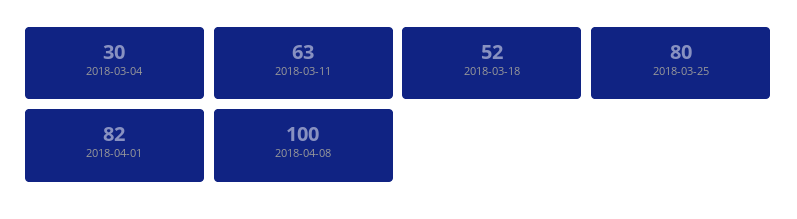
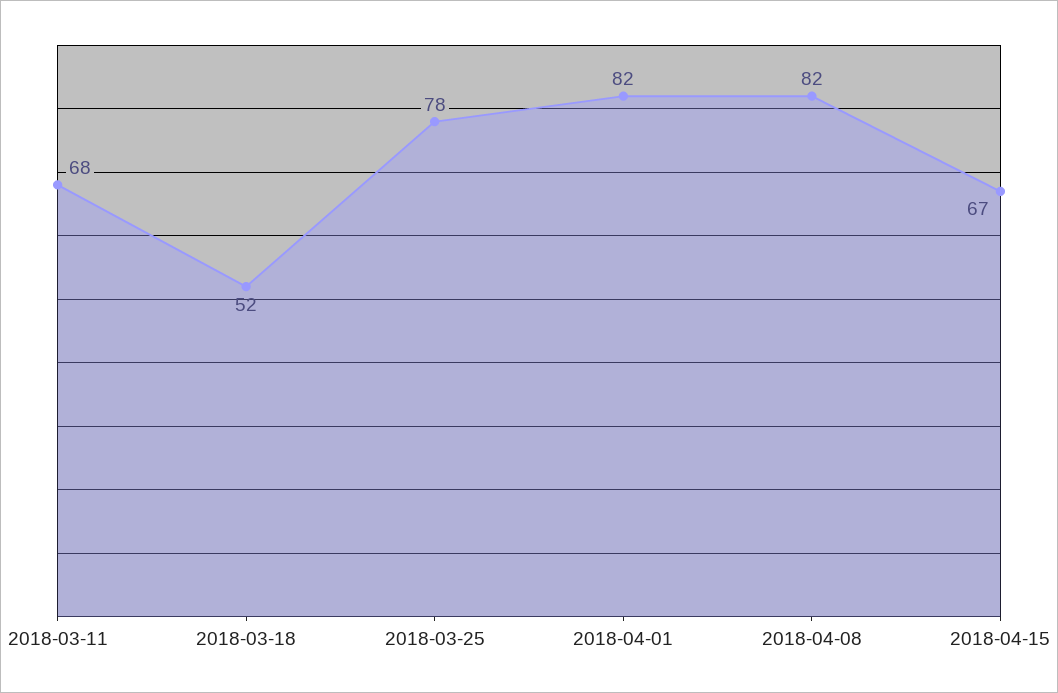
2018-03-04: 30 -> none
2018-03-11: 63 -> 68
2018-03-25: 80 -> 78
2018-04-08: 100 -> 82
2018-04-15: none -> 67

